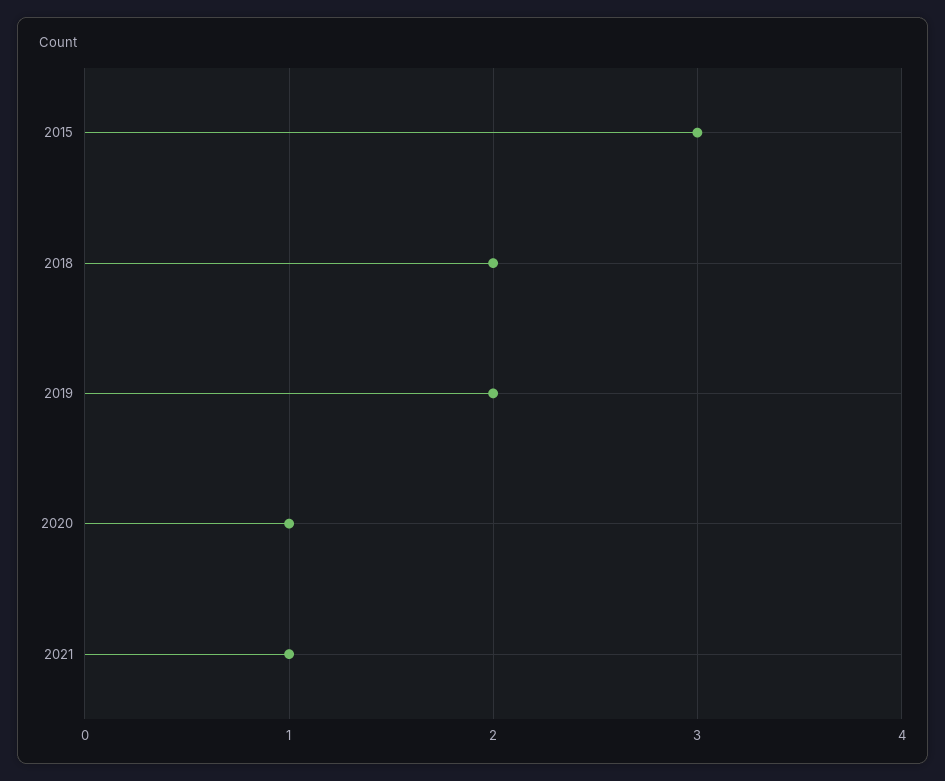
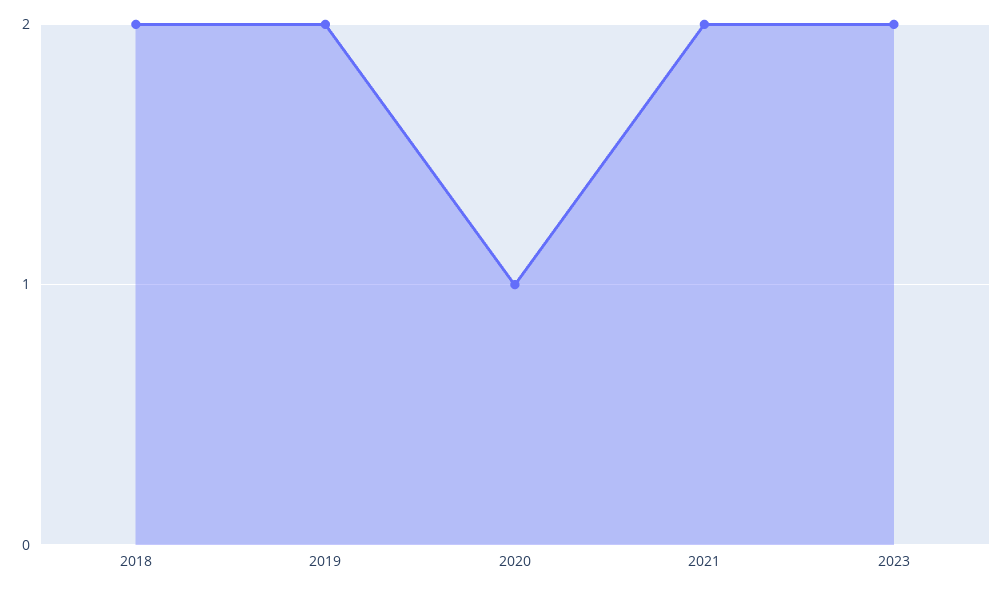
2015: 3 -> none
2021: 1 -> 2
2023: none -> 2

